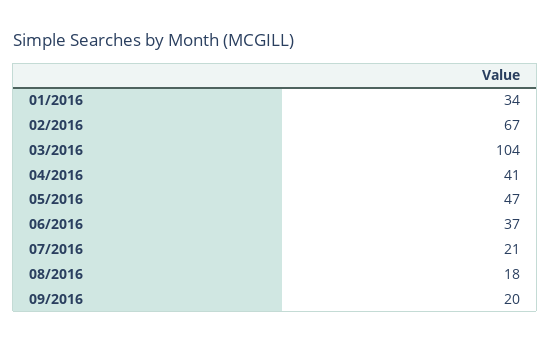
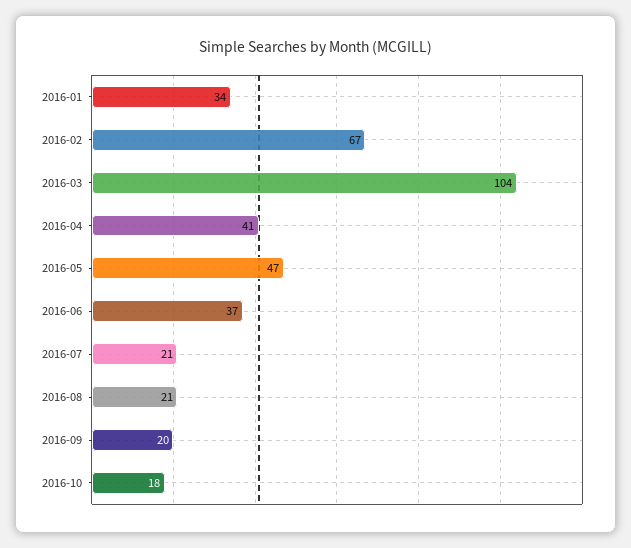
08/2016: 18 -> 21
2016-10: none -> 18

